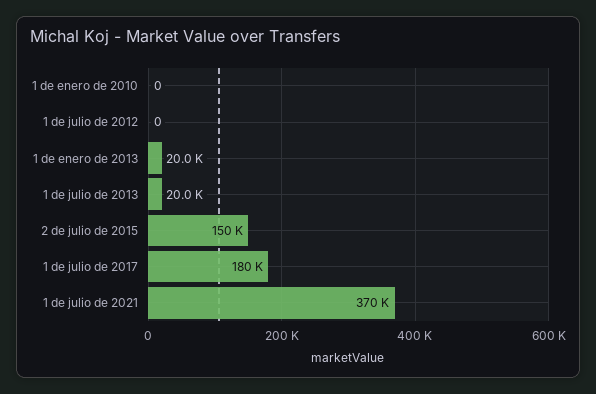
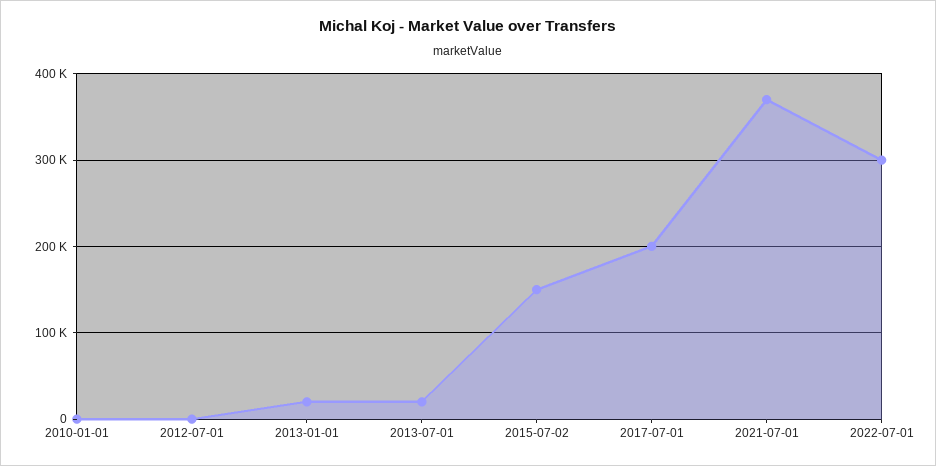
1 de julio de 2017: 180000 -> 200000
2022-07-01: none -> 300000

